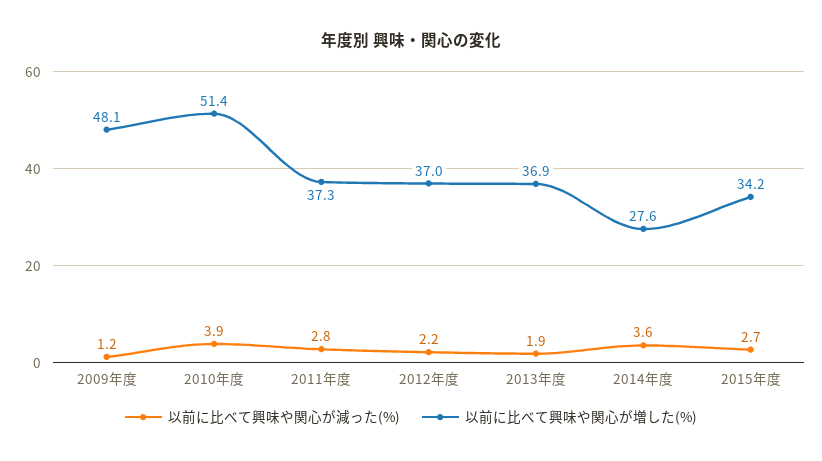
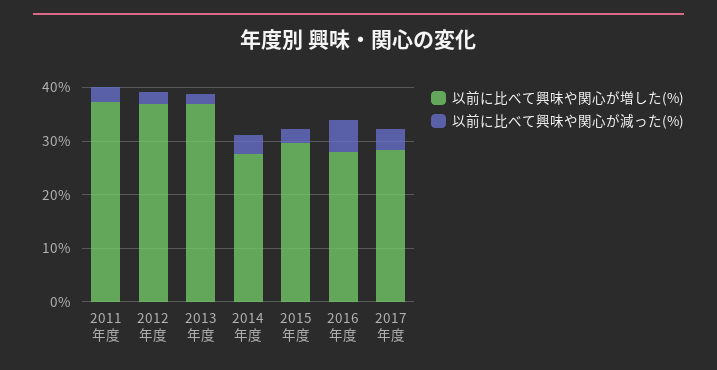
以前に比べて興味や関心が減った(%), 2009年度: 1.2 -> none
以前に比べて興味や関心が増した(%), 2009年度: 48.1 -> none
以前に比べて興味や関心が減った(%), 2010年度: 3.9 -> none
以前に比べて興味や関心が増した(%), 2010年度: 51.4 -> none
以前に比べて興味や関心が増した(%), 2015年度: 34.2 -> 30
以前に比べて興味や関心が増した(%), 2016年度: none -> 28
以前に比べて興味や関心が減った(%), 2016年度: none -> 6
以前に比べて興味や関心が増した(%), 2017年度: none -> 28
以前に比べて興味や関心が減った(%), 2017年度: none -> 4

